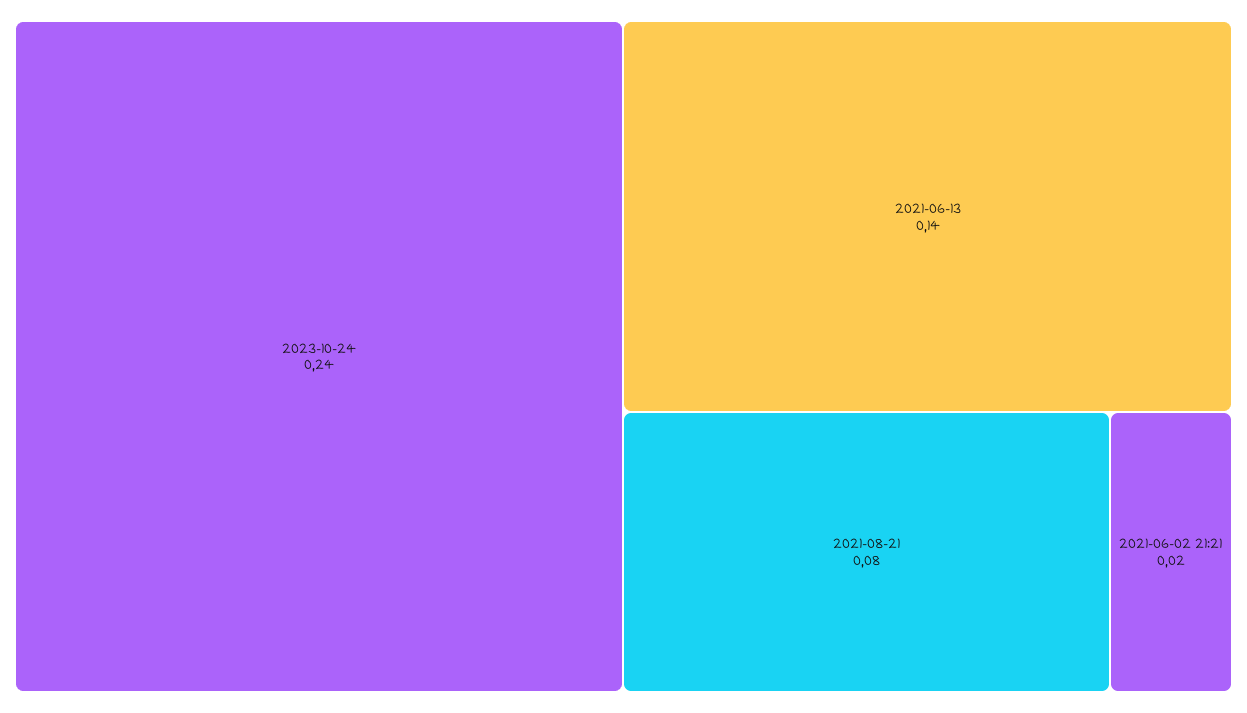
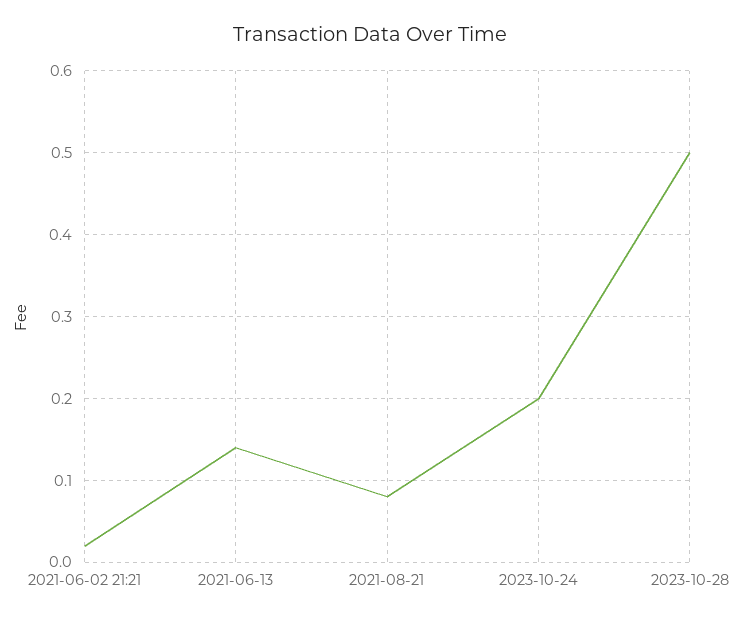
2023-10-24: 0.24 -> 0.2
2023-10-28: none -> 0.5

